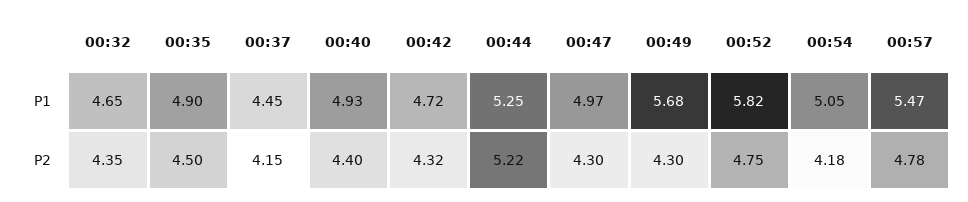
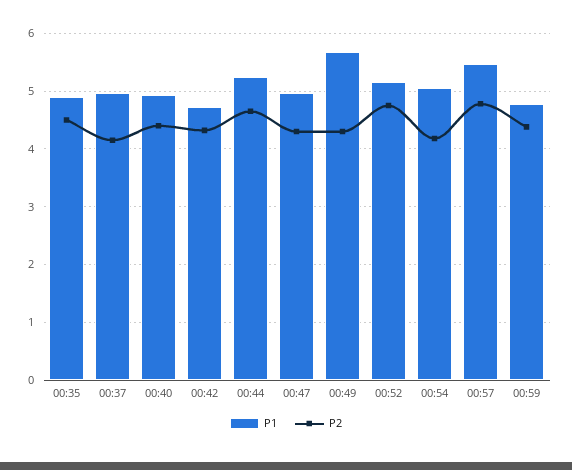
P1, 00:32: 4.65 -> none
P1, 00:37: 4.45 -> 5
P1, 00:52: 5.82 -> 5.2
P2, 00:32: 4.35 -> none
P2, 00:44: 5.22 -> 4.6
P1, 00:59: none -> 4.8
P2, 00:59: none -> 4.4

